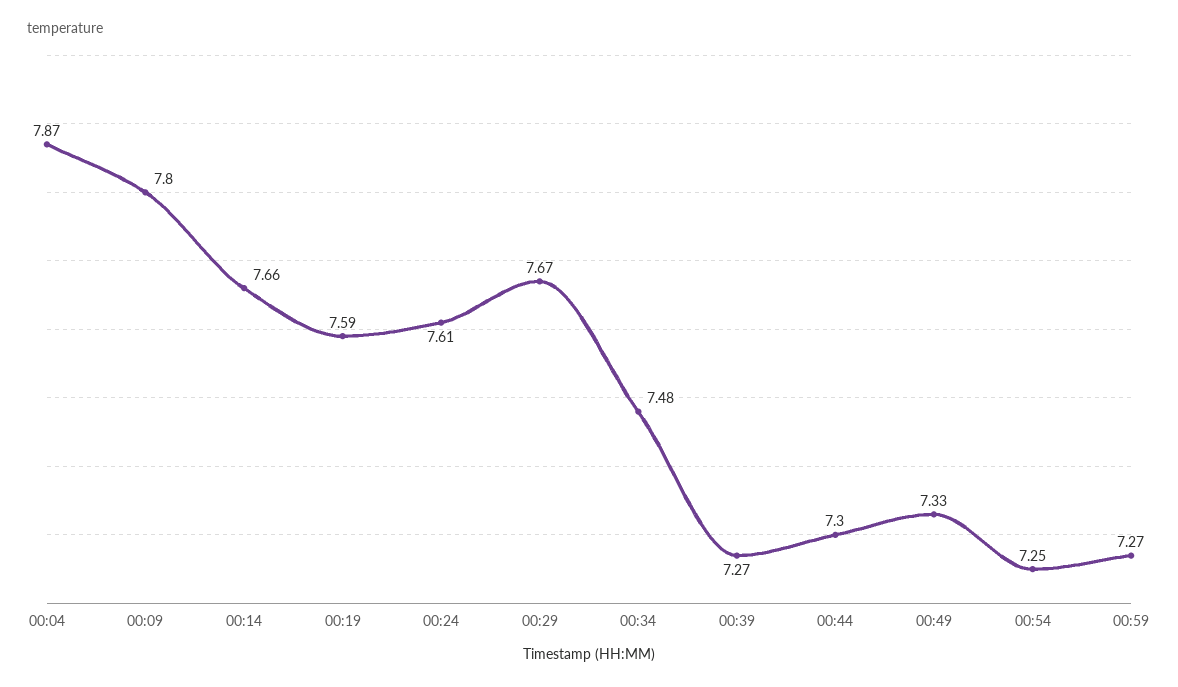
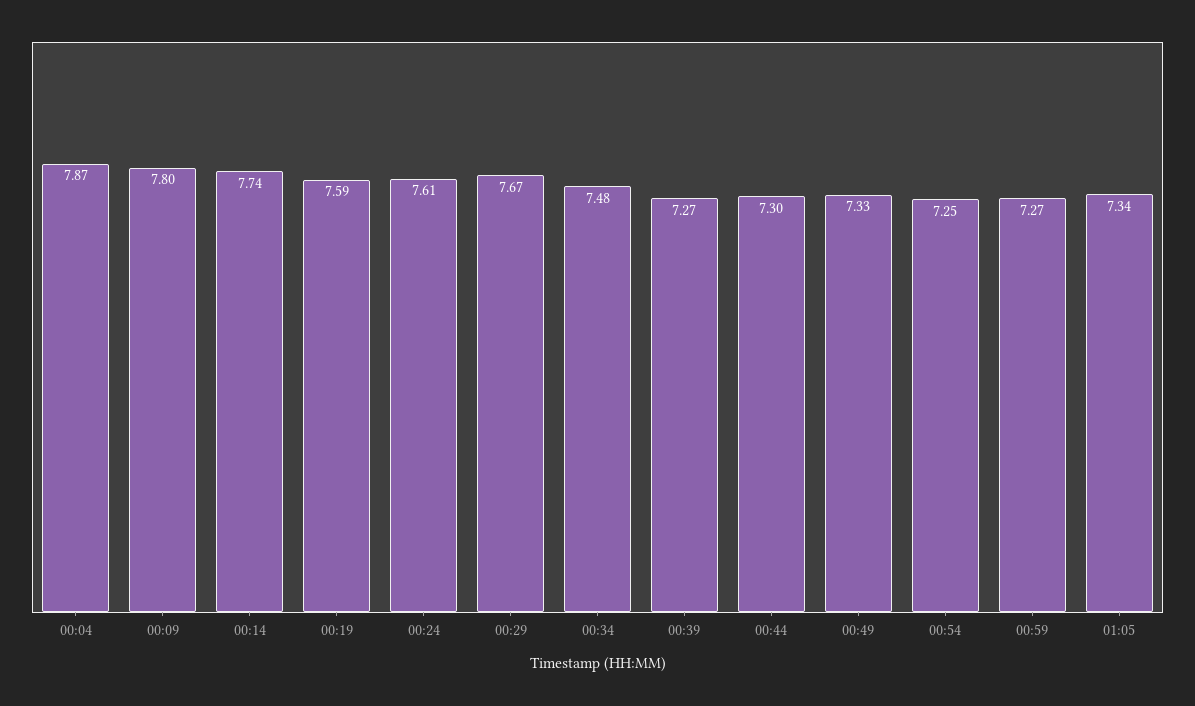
00:14: 7.66 -> 7.74
01:05: none -> 7.34

